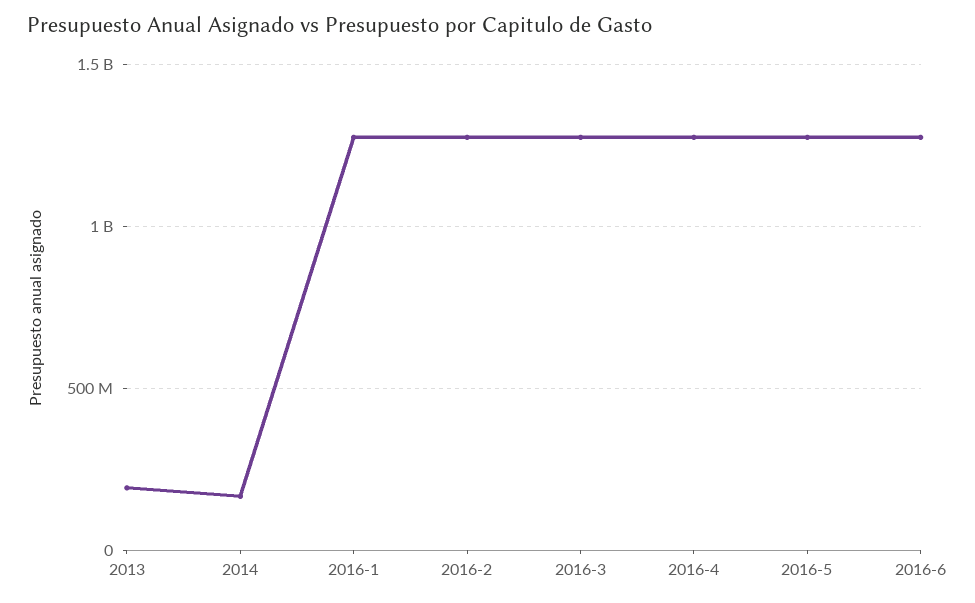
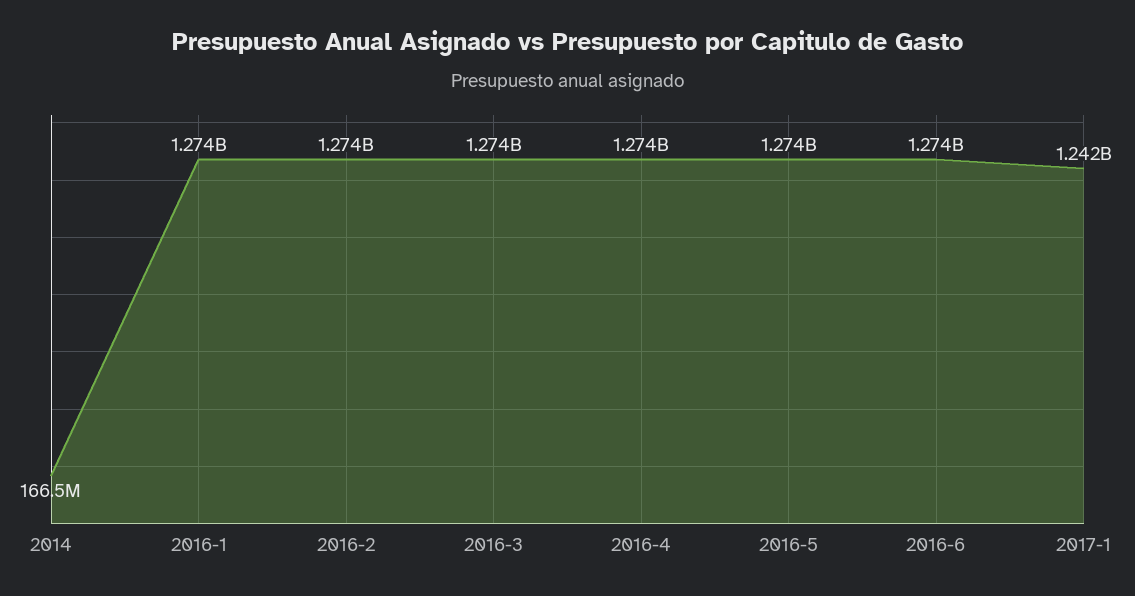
2013: 200000000 -> none
2017-1: none -> 1242000000

